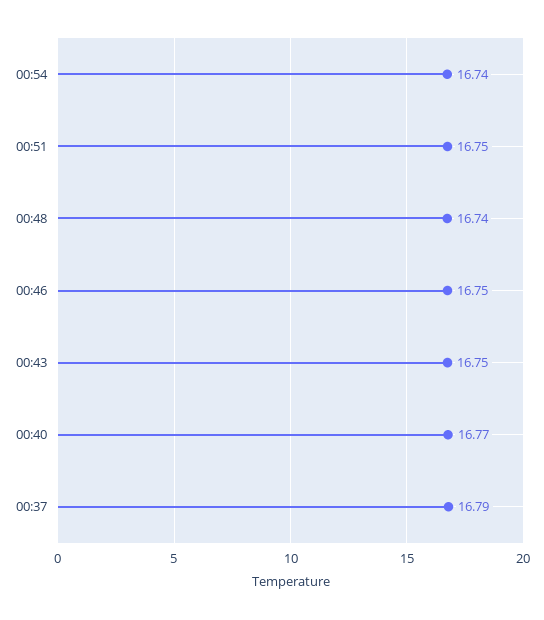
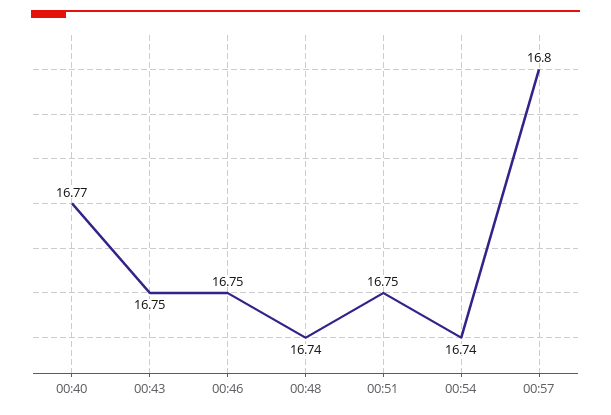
00:37: 16.79 -> none
00:57: none -> 16.8

